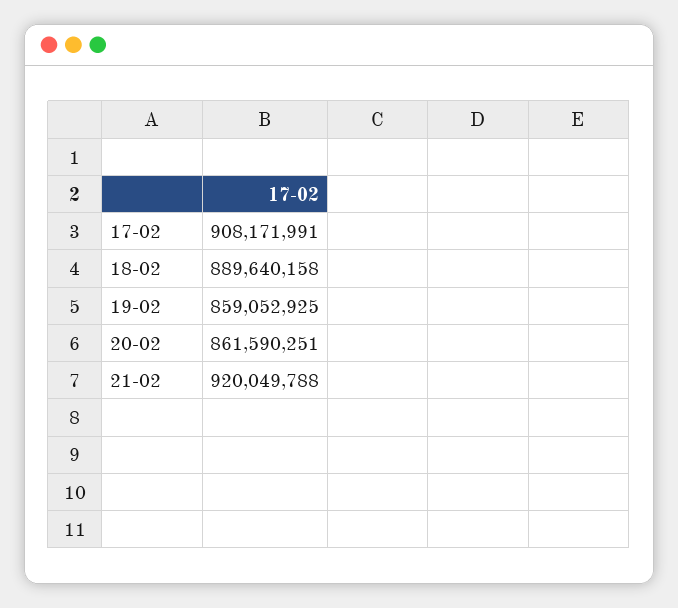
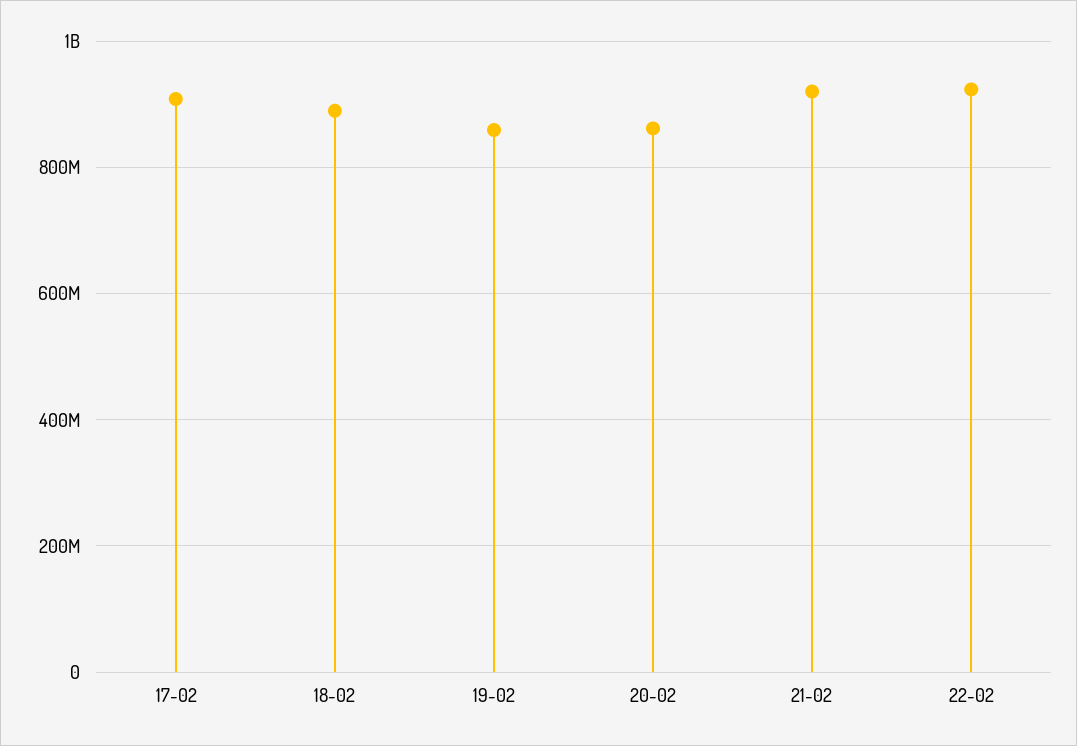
22-02: none -> 920000000

